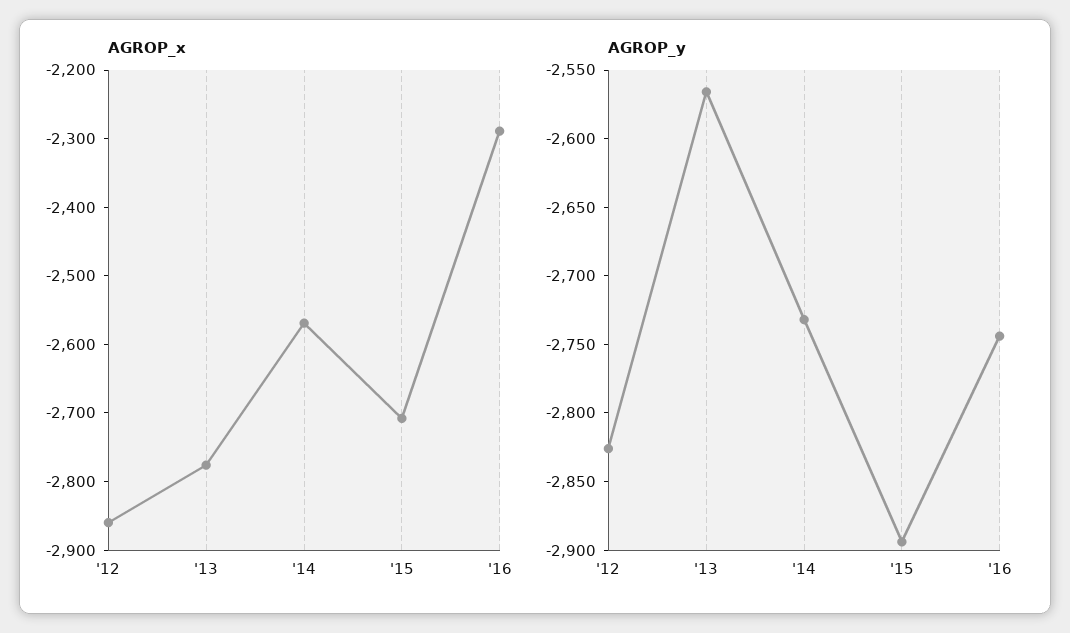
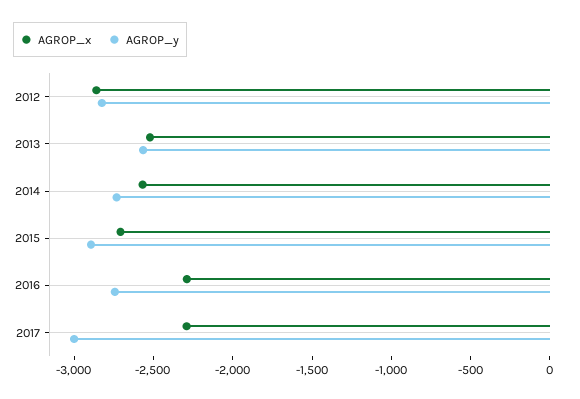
AGROP_x, '13: -2780 -> -2500
AGROP_x, 2017: none -> -2300
AGROP_y, 2017: none -> -3000

